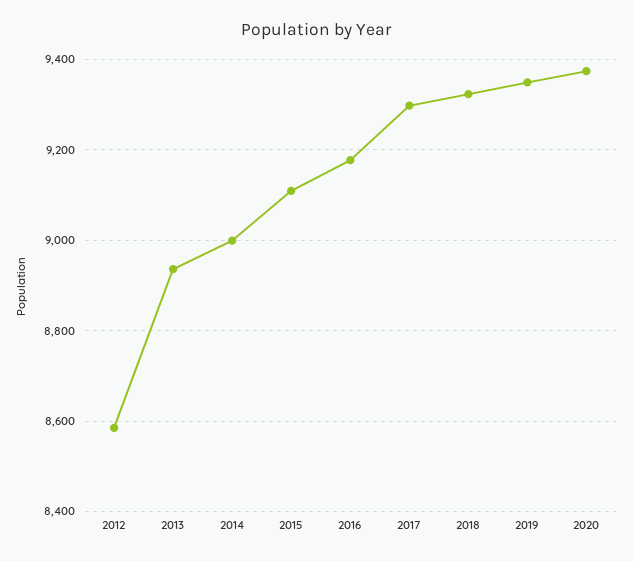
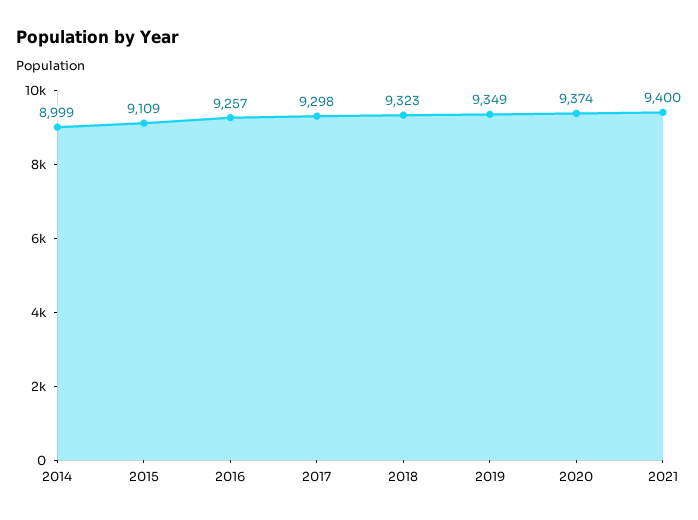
2012: 8580 -> none
2013: 8940 -> none
2016: 9180 -> 9257
2021: none -> 9400

